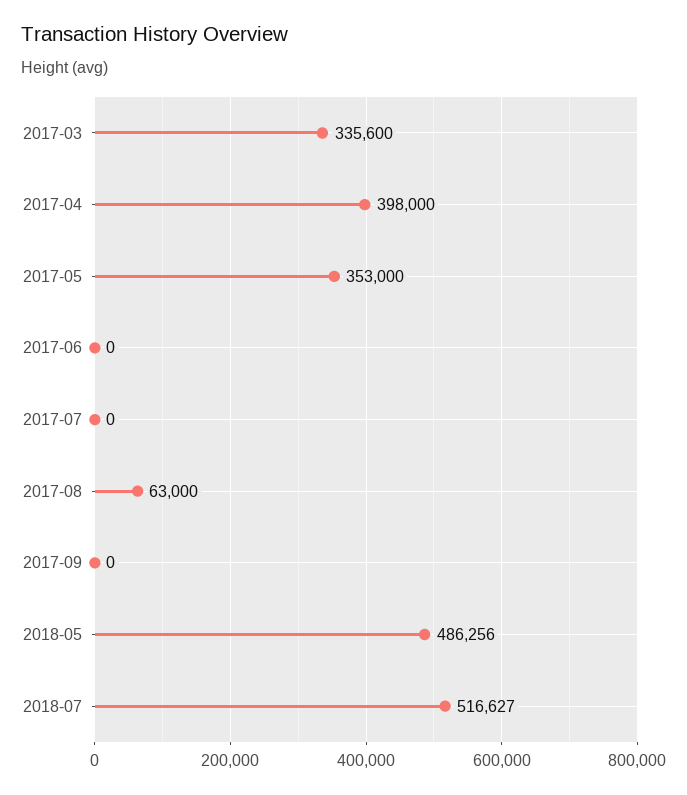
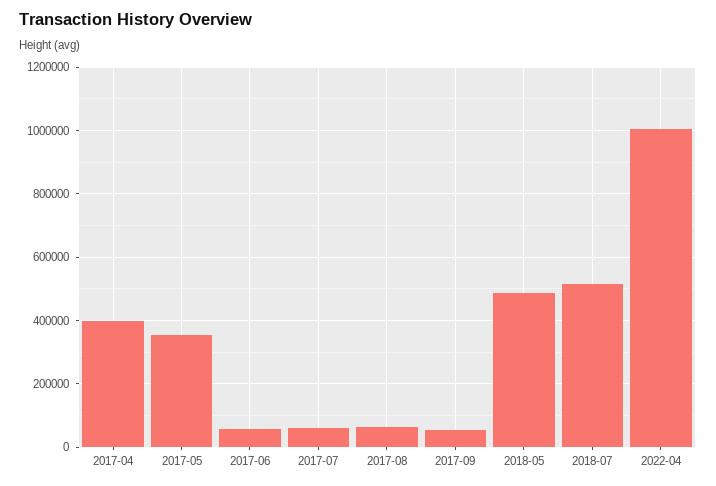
2017-03: 335600 -> none
2017-06: 0 -> 60000
2017-07: 0 -> 60000
2017-09: 0 -> 60000
2022-04: none -> 1000000

